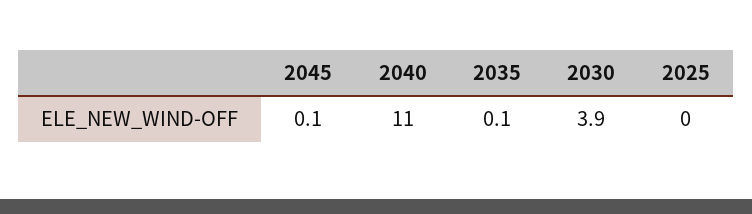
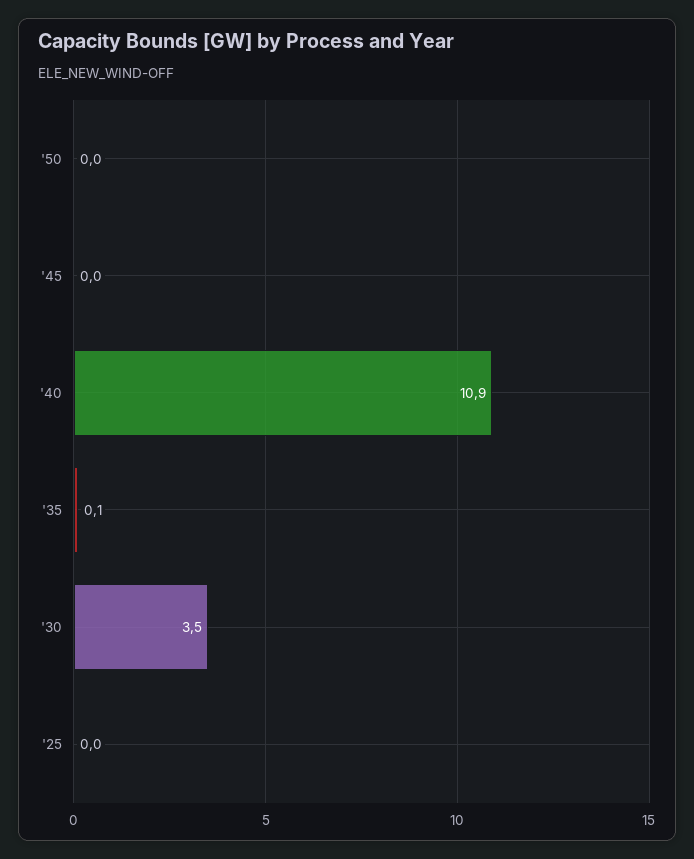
2045: 0.1 -> 0
2040: 11 -> 10.9
2030: 3.9 -> 3.5
'50: none -> 0

